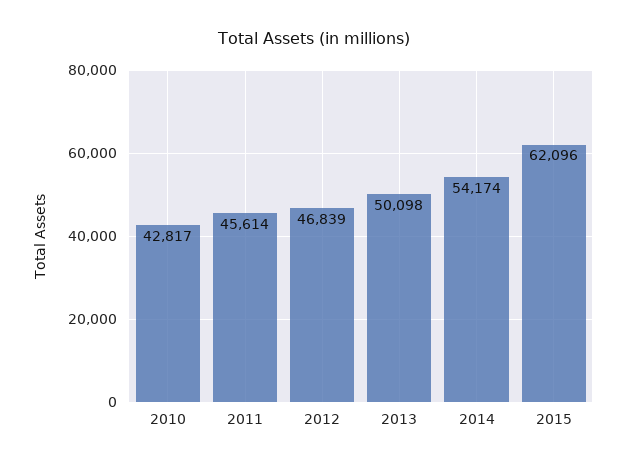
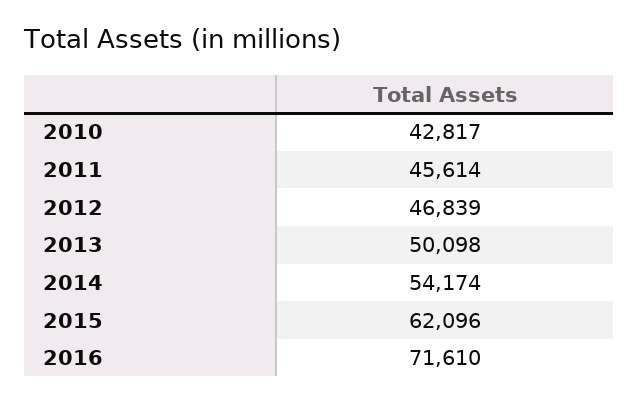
2016: none -> 71610

